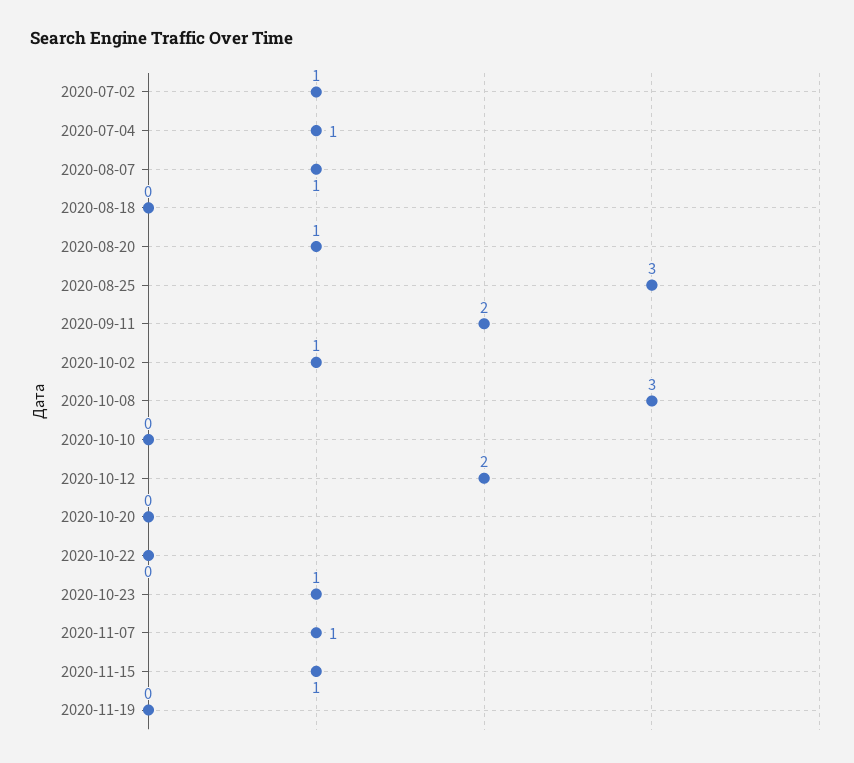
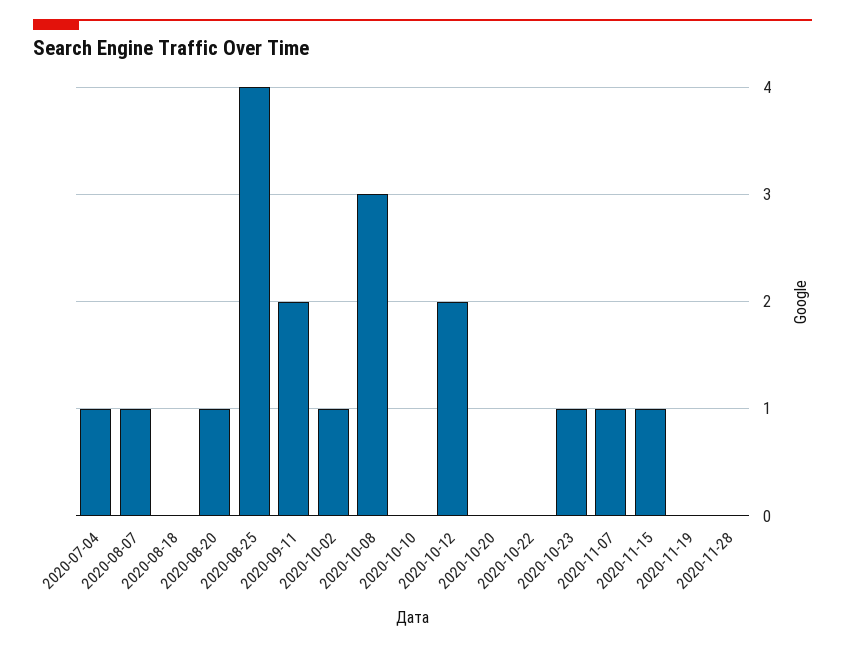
2020-07-02: 1 -> none
2020-08-25: 3 -> 4
2020-11-28: none -> 0

